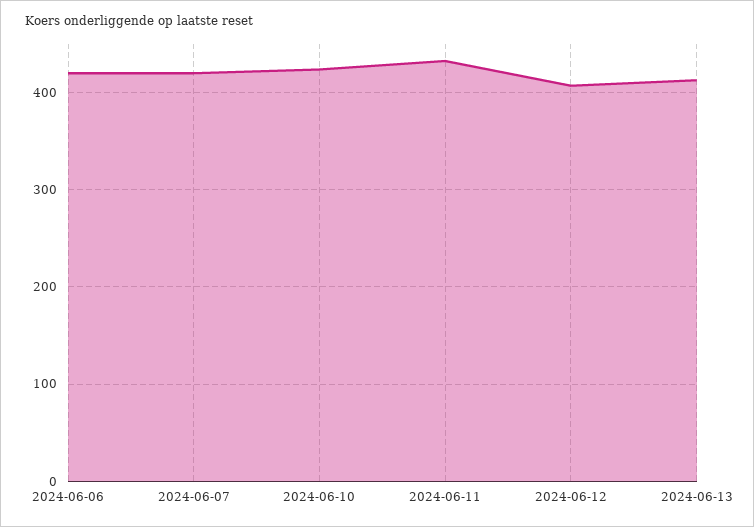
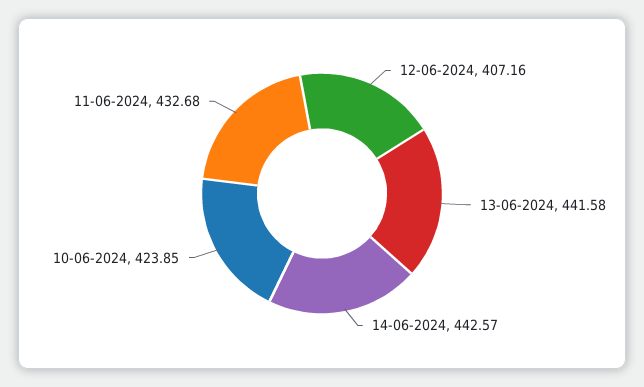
2024-06-06: 420 -> none
2024-06-07: 420 -> none
2024-06-13: 410 -> 441.58
14-06-2024: none -> 442.57

